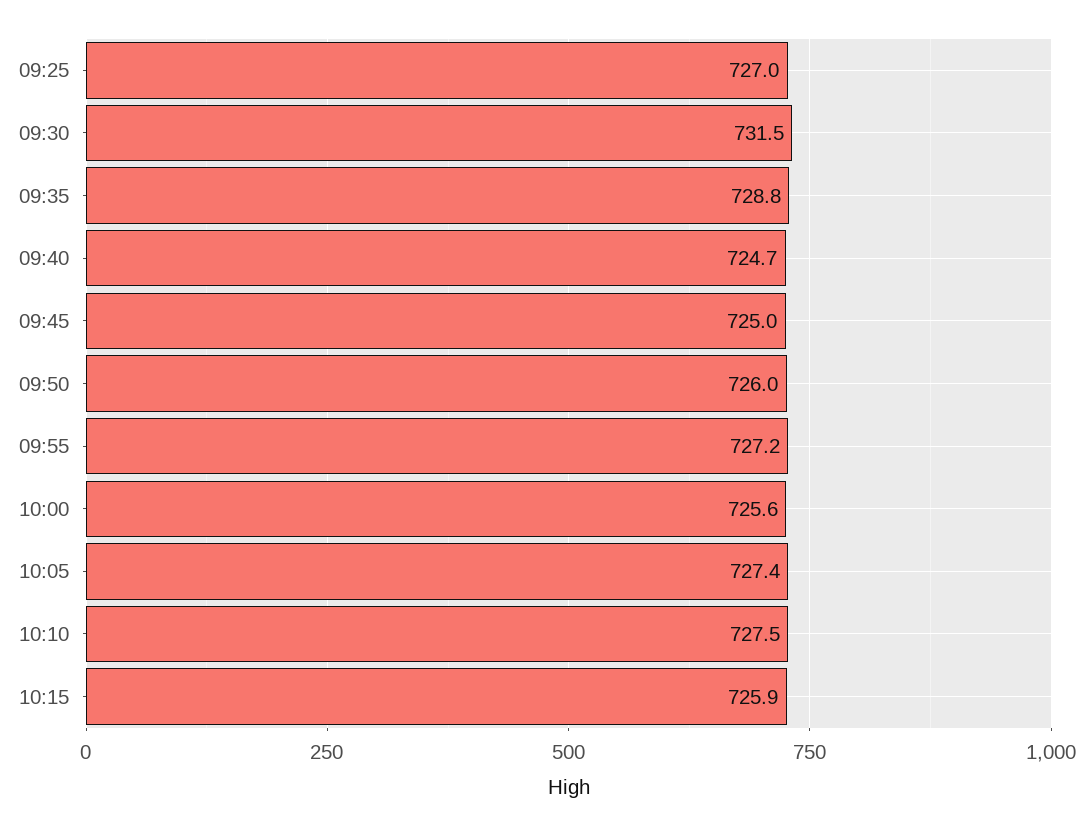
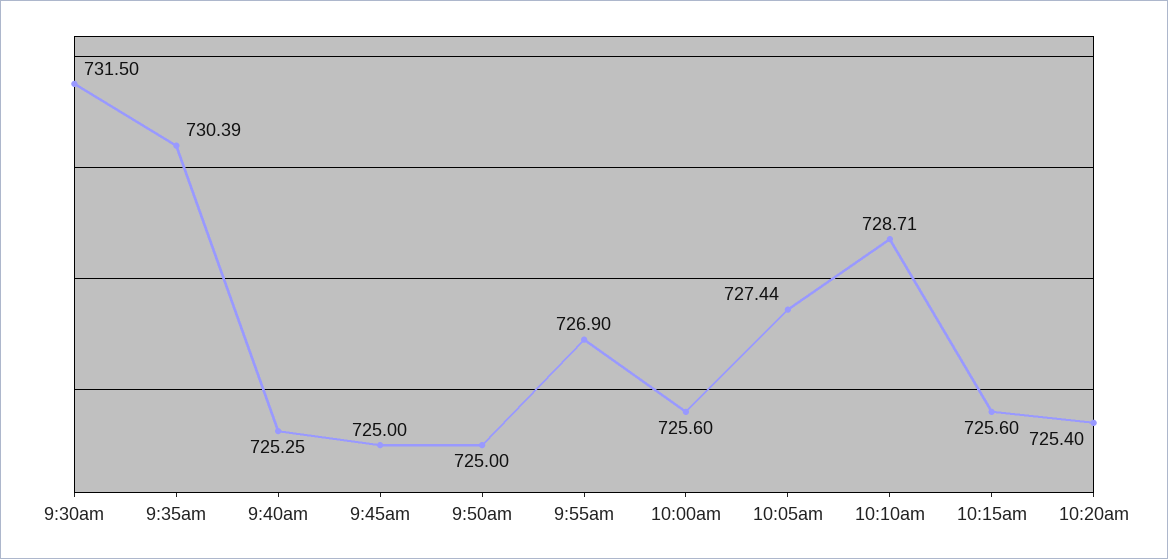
09:25: 727 -> none
09:35: 728.8 -> 730.39
09:40: 724.7 -> 725.25
09:50: 726 -> 725
09:55: 727.2 -> 726.9
10:10: 727.5 -> 728.71
10:15: 725.9 -> 725.6
10:20am: none -> 725.4

